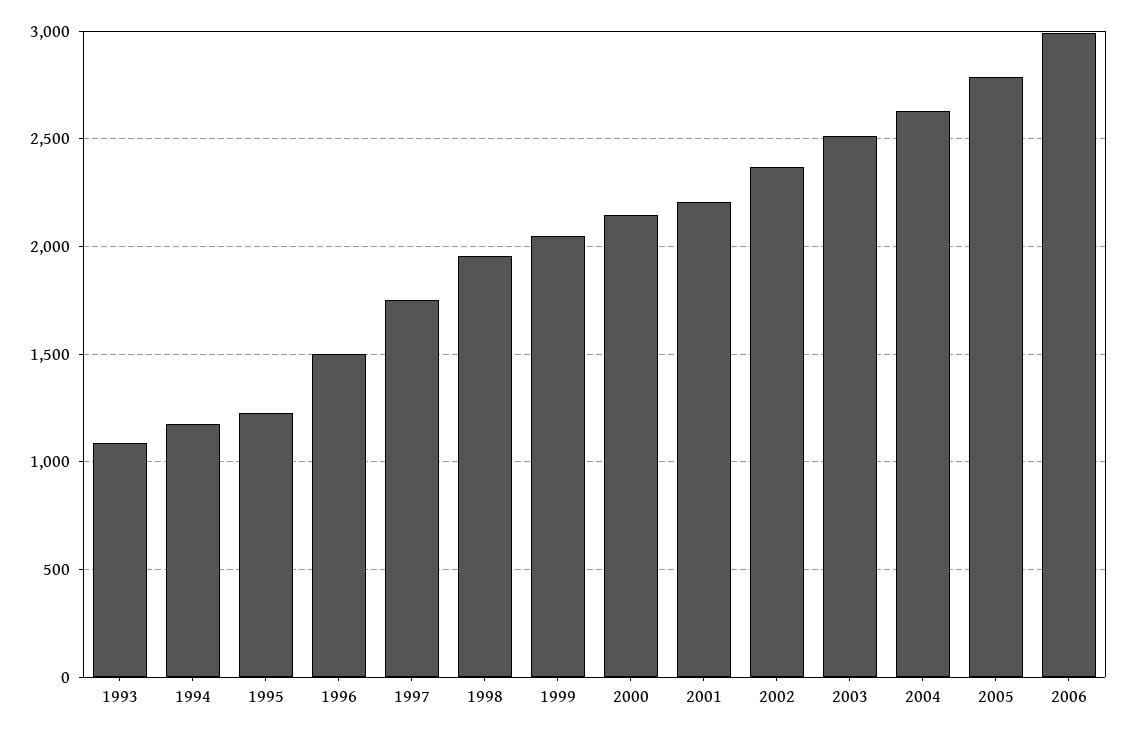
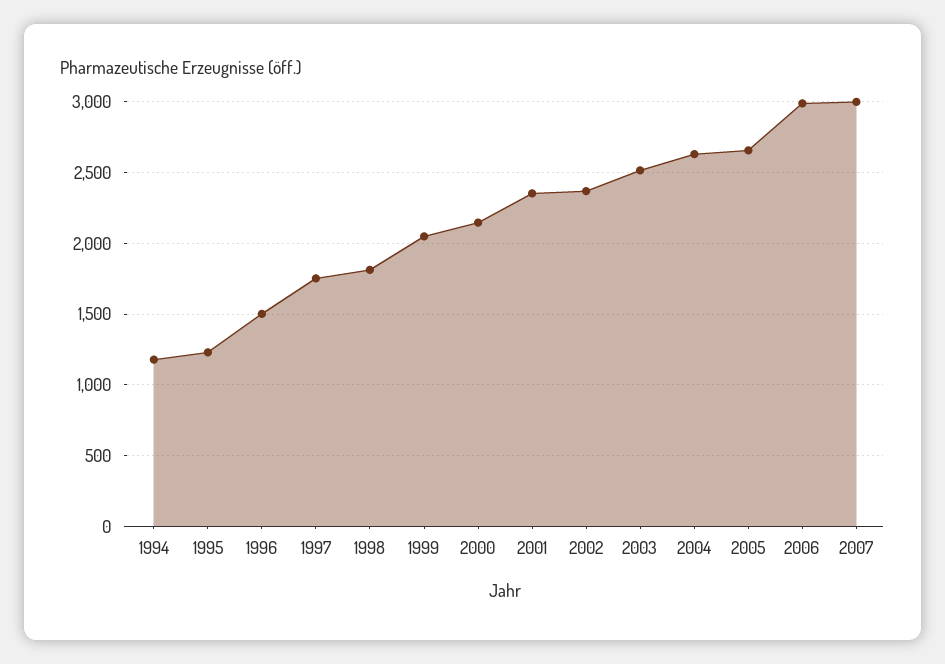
1993: 1100 -> none
1998: 1950 -> 1800
2001: 2200 -> 2350
2005: 2800 -> 2650
2007: none -> 3000

